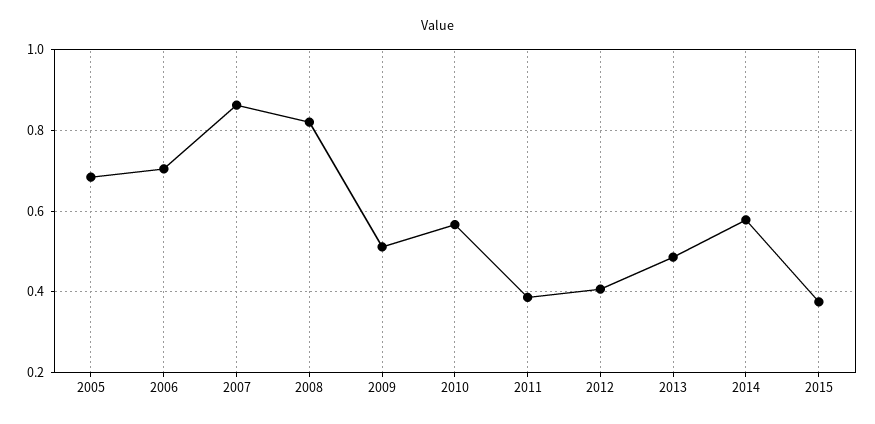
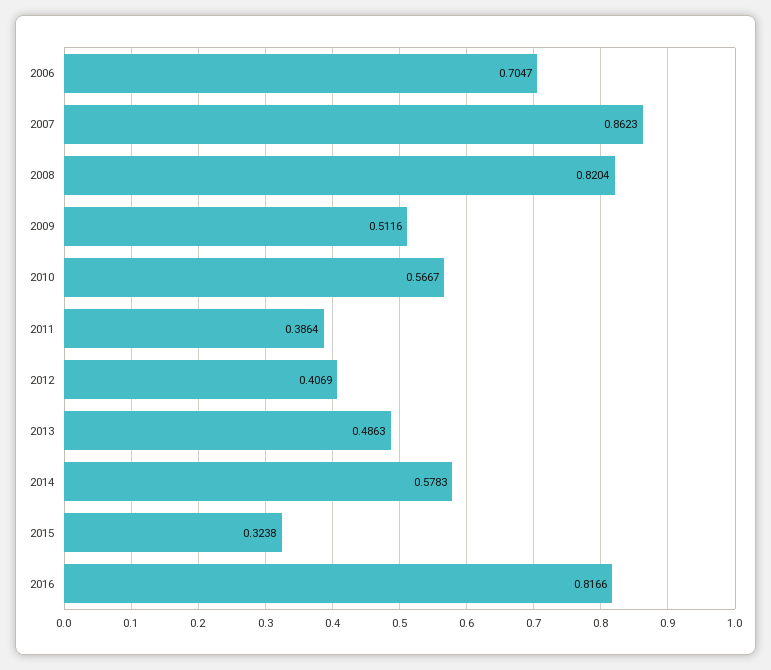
2005: 0.68 -> none
2015: 0.38 -> 0.3238
2016: none -> 0.8166

